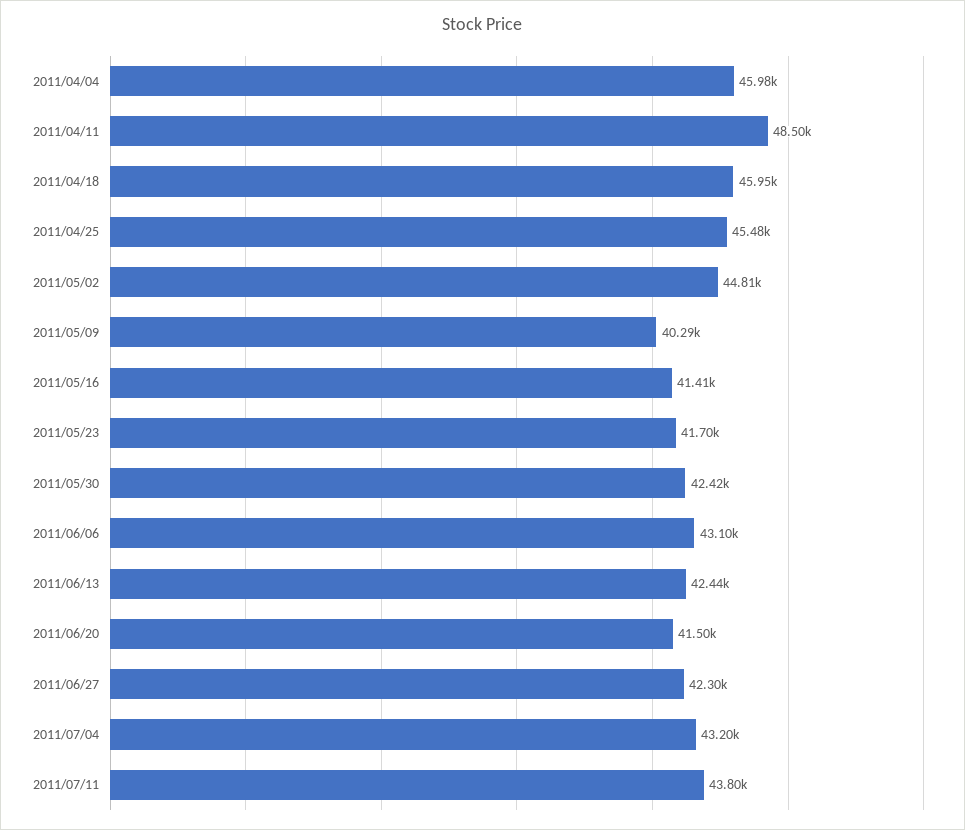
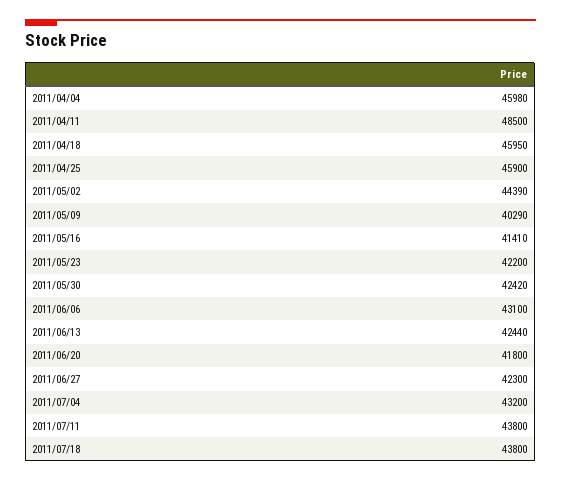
2011/04/25: 45480 -> 45900
2011/05/02: 44810 -> 44390
2011/05/23: 41700 -> 42200
2011/06/20: 41500 -> 41800
2011/07/18: none -> 43800

